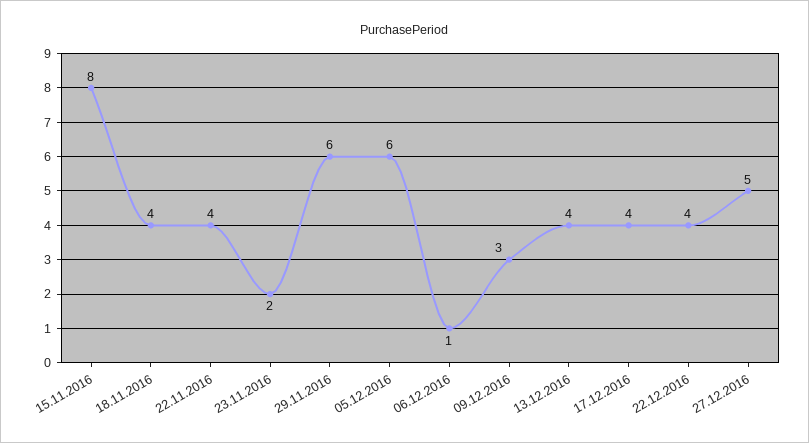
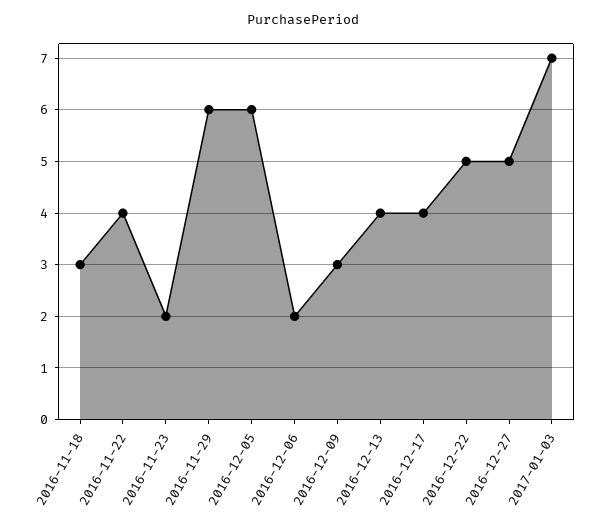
15.11.2016: 8 -> none
18.11.2016: 4 -> 3
06.12.2016: 1 -> 2
22.12.2016: 4 -> 5
2017-01-03: none -> 7

